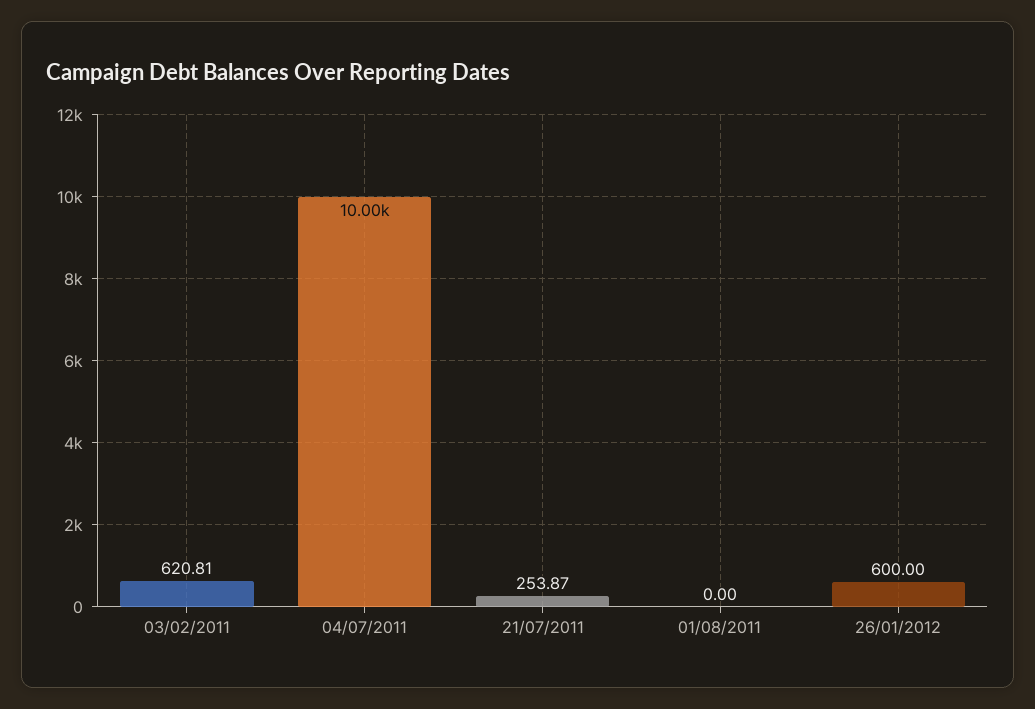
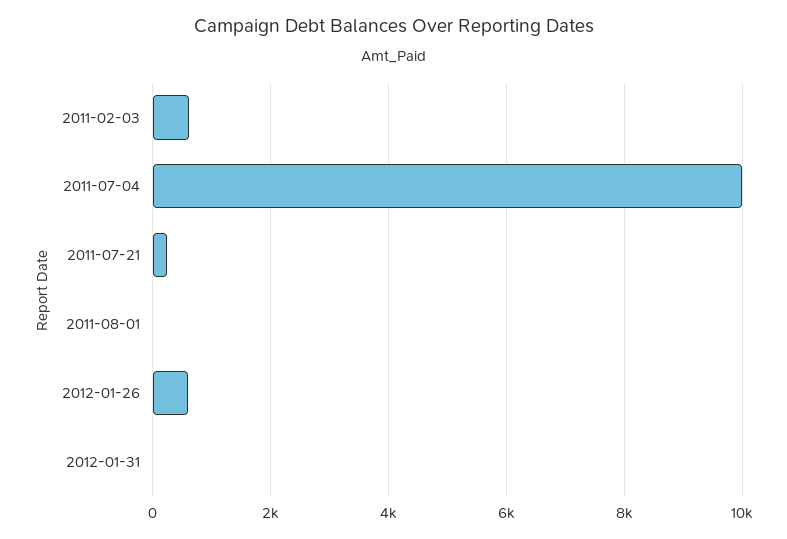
2012-01-31: none -> 0

